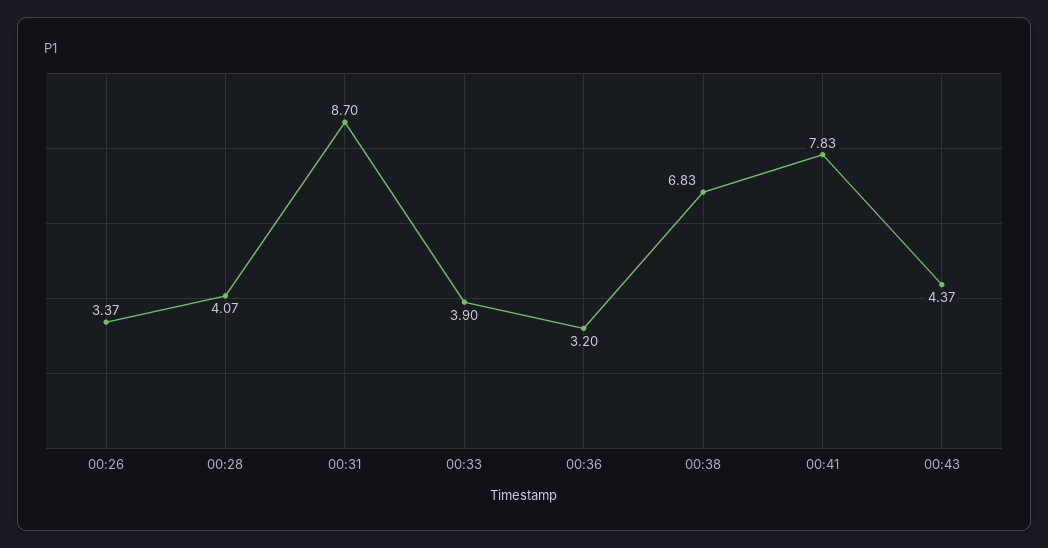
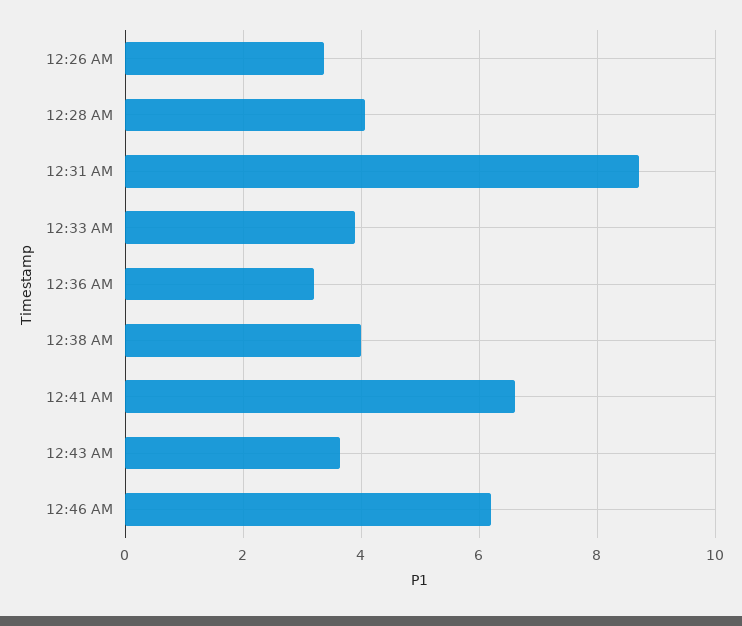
00:38: 6.83 -> 4
00:41: 7.83 -> 6.6
00:43: 4.37 -> 3.6
12:46 AM: none -> 6.2

